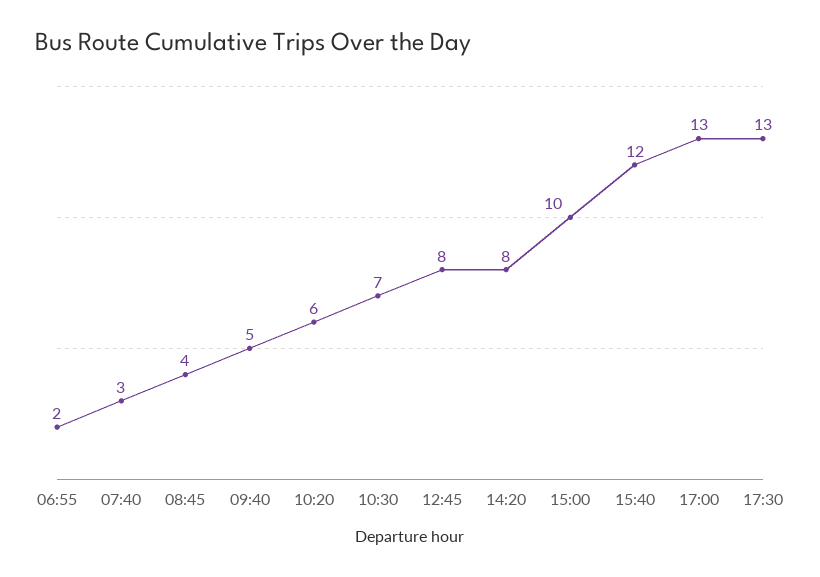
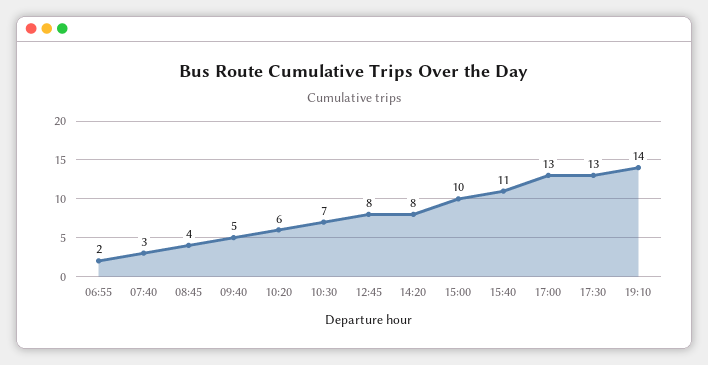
15:40: 12 -> 11
19:10: none -> 14

